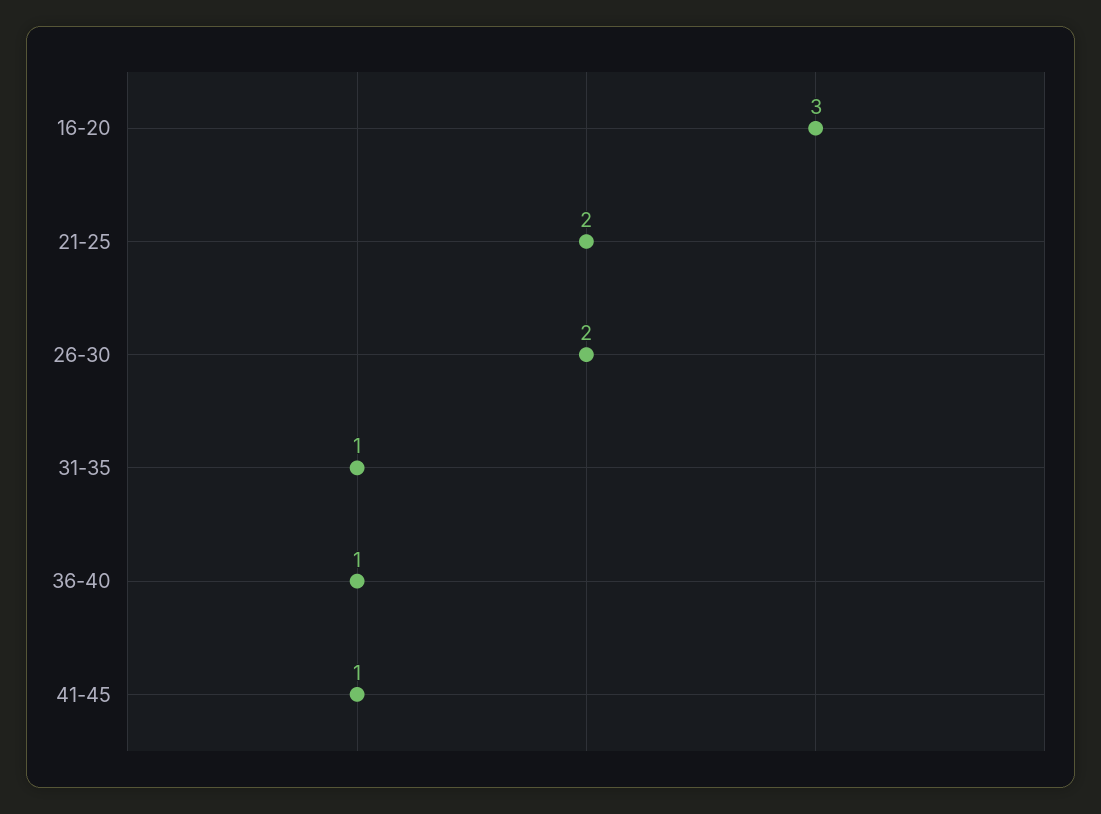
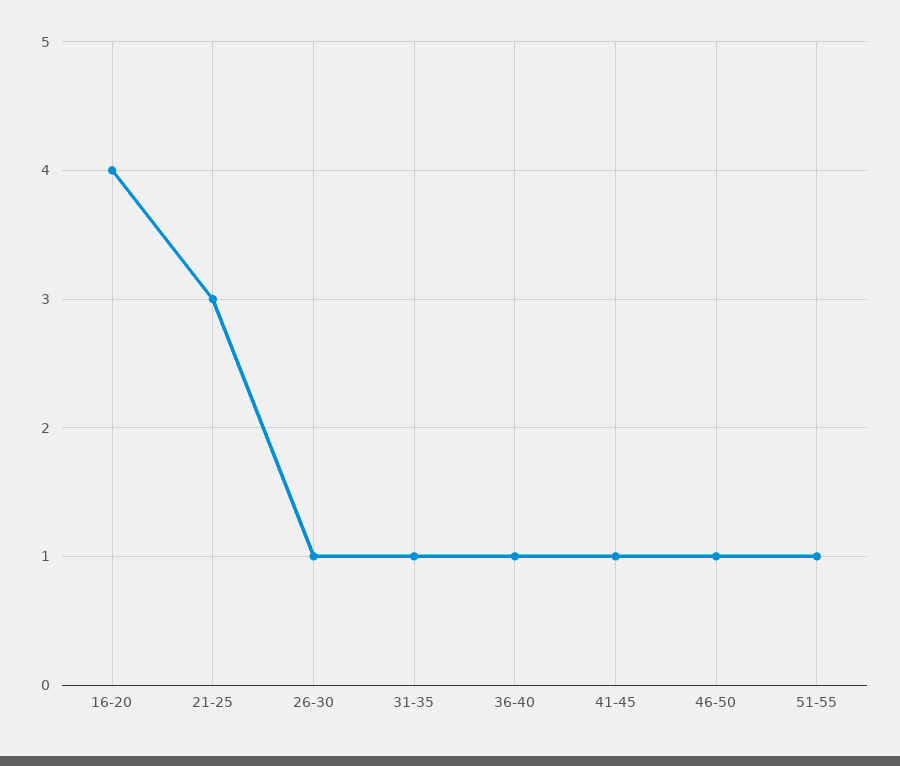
16-20: 3 -> 4
21-25: 2 -> 3
26-30: 2 -> 1
46-50: none -> 1
51-55: none -> 1

